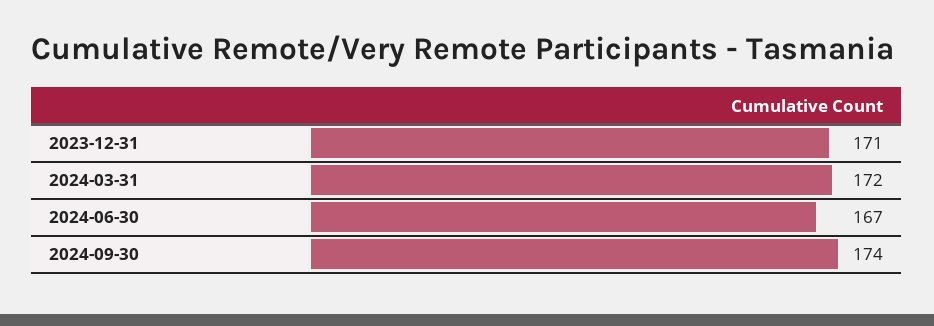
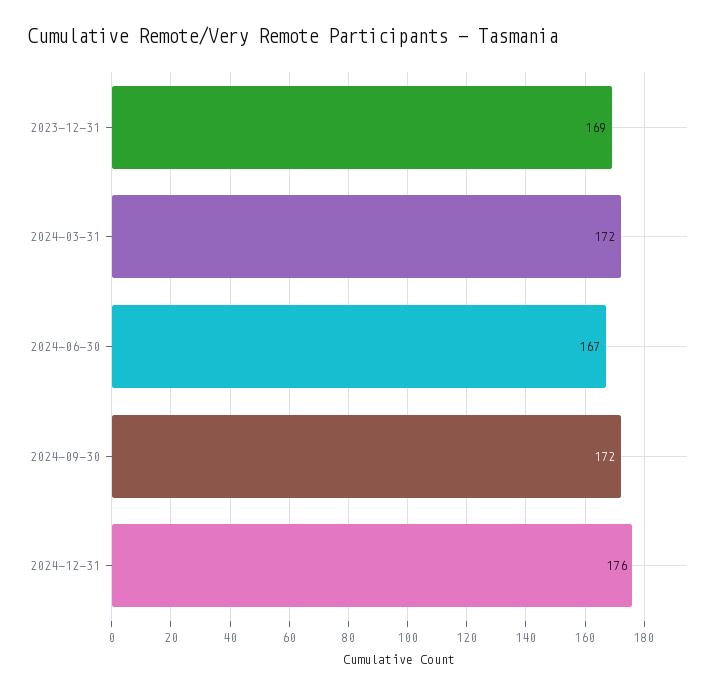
2023-12-31: 171 -> 169
2024-09-30: 174 -> 172
2024-12-31: none -> 176

